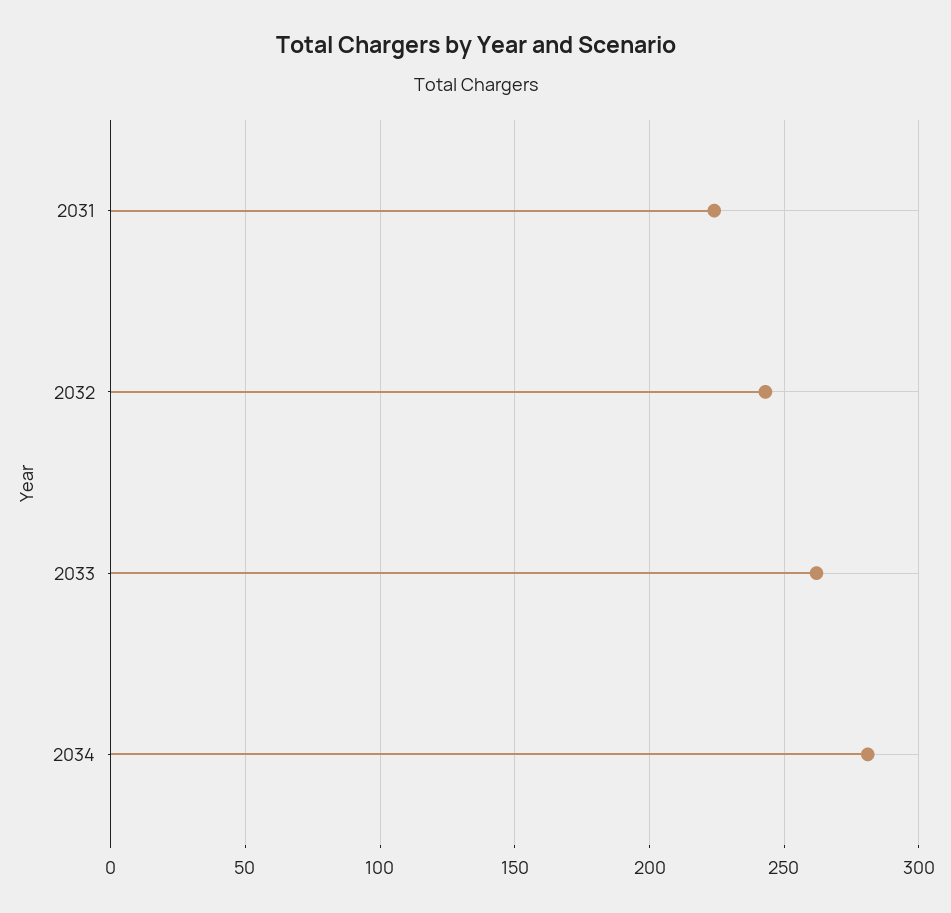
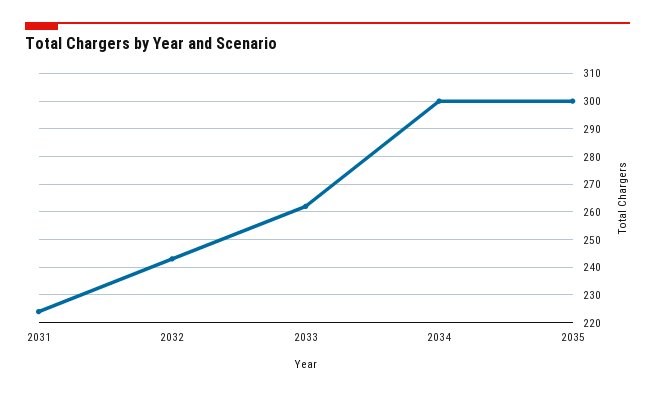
2034: 280 -> 300
2035: none -> 300

